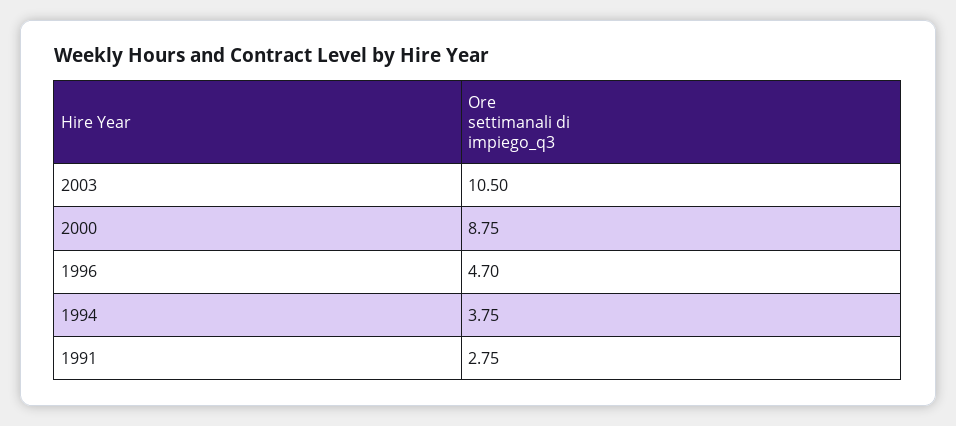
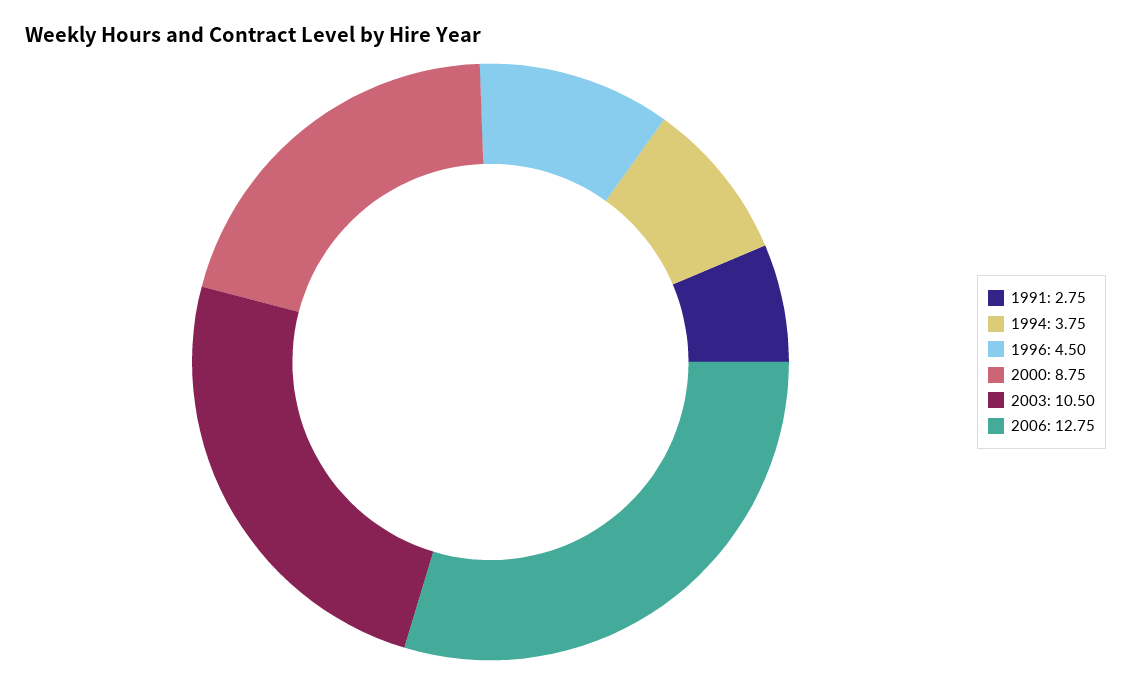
1996: 4.7 -> 4.5
2006: none -> 12.75

